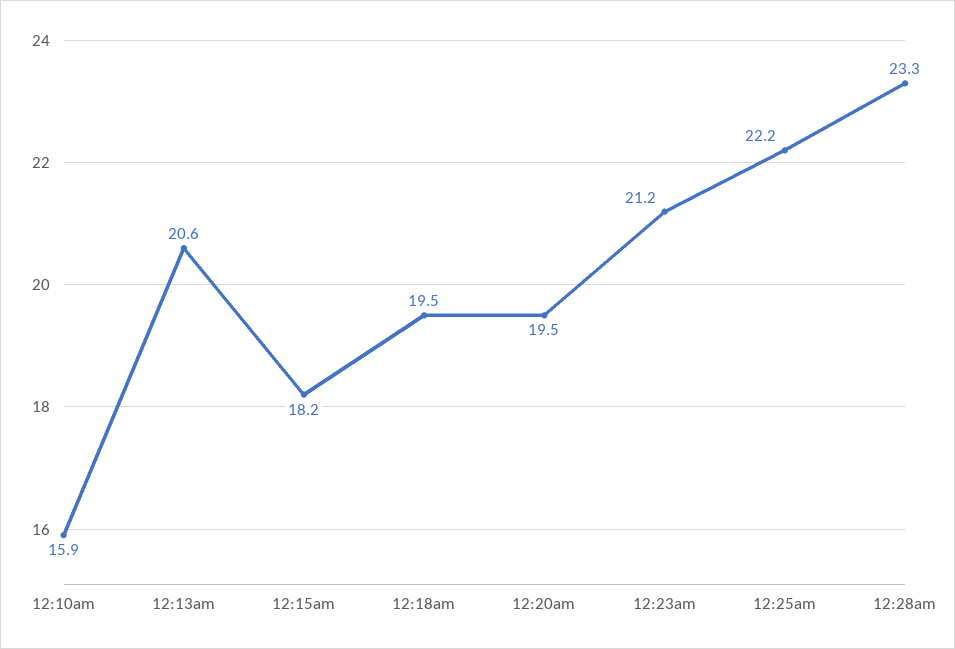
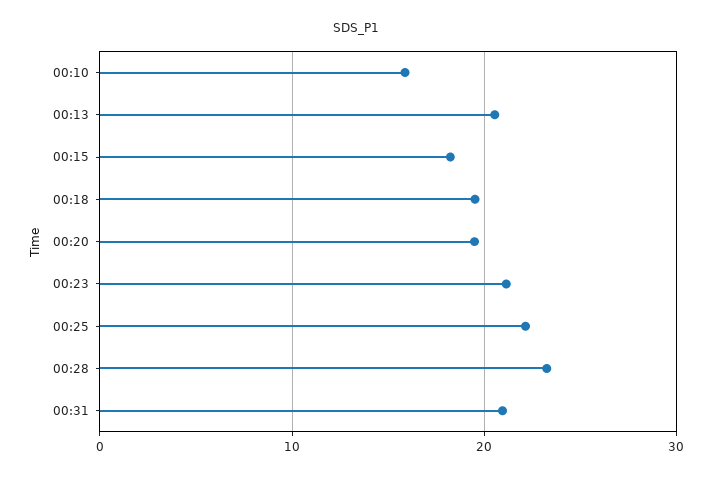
00:31: none -> 21

